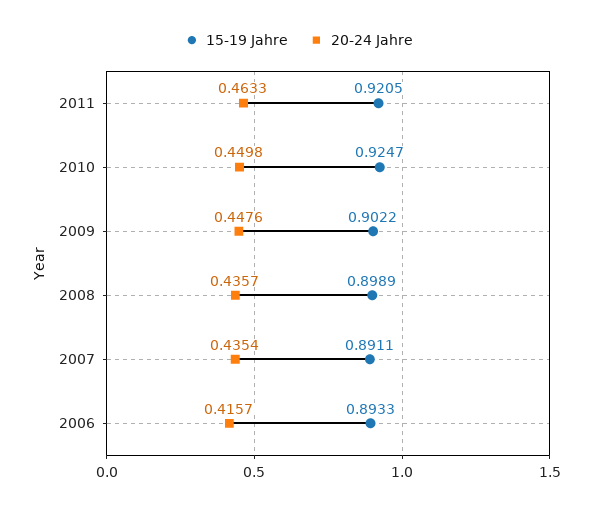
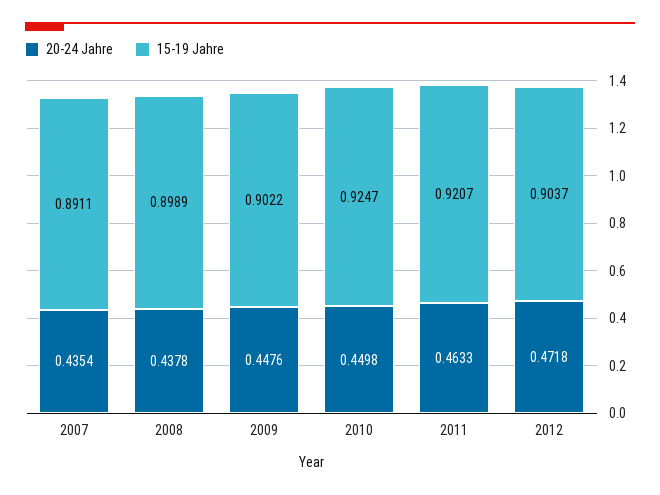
15-19 Jahre, 2011: 0.9205 -> 0.9207
20-24 Jahre, 2008: 0.4357 -> 0.4378
15-19 Jahre, 2006: 0.8933 -> none
20-24 Jahre, 2006: 0.4157 -> none
20-24 Jahre, 2012: none -> 0.4718
15-19 Jahre, 2012: none -> 0.9037

